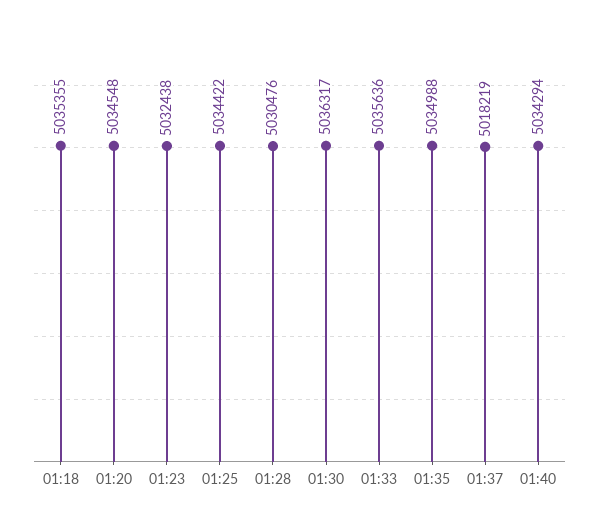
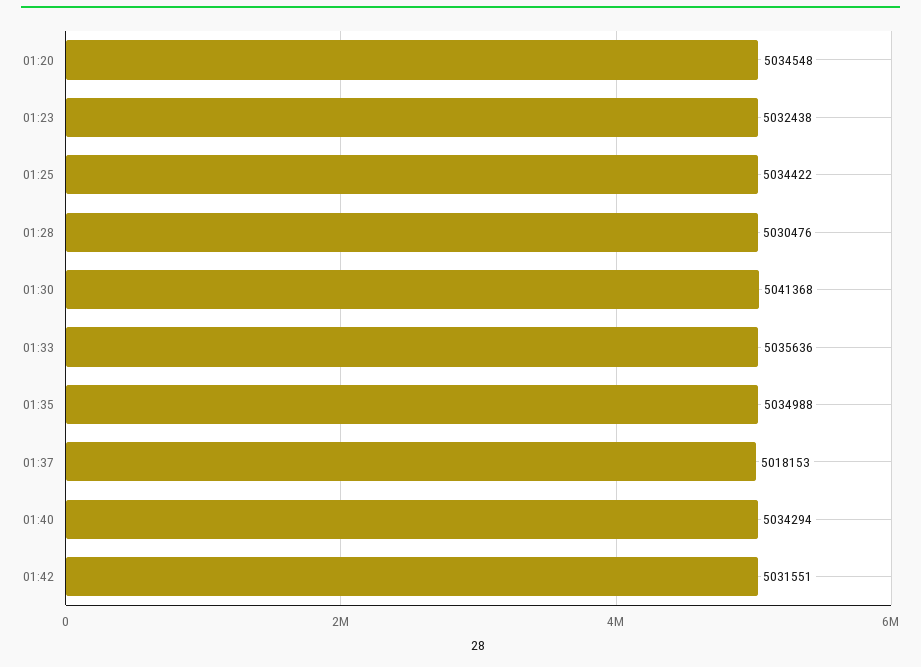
01:18: 5035355 -> none
01:30: 5036317 -> 5041368
01:37: 5018219 -> 5018153
01:42: none -> 5031551

